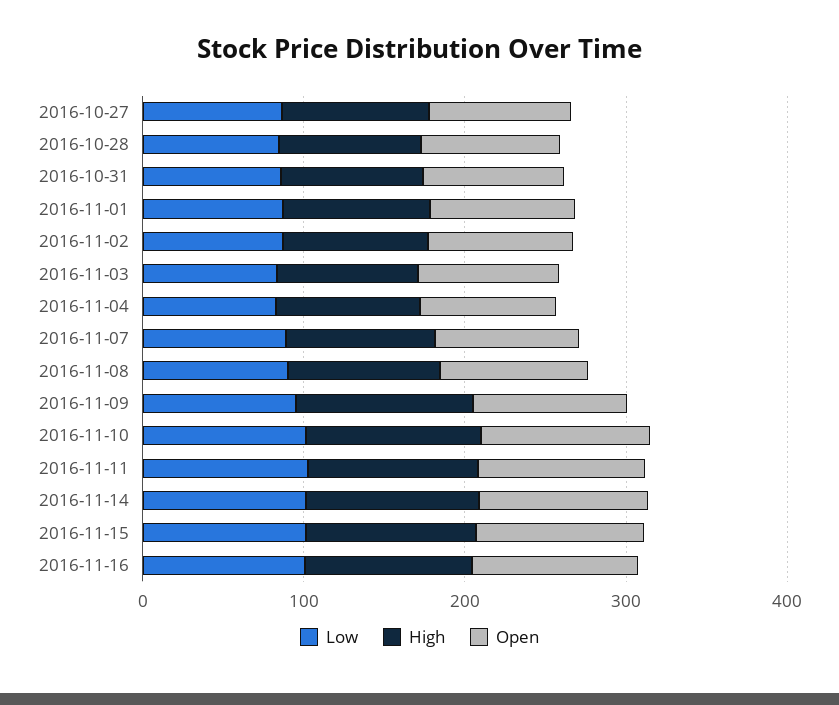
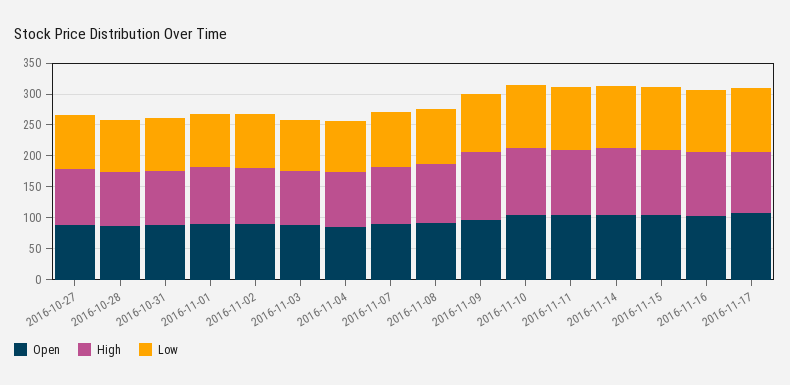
Open, 2016-11-17: none -> 100
High, 2016-11-17: none -> 100
Low, 2016-11-17: none -> 100

